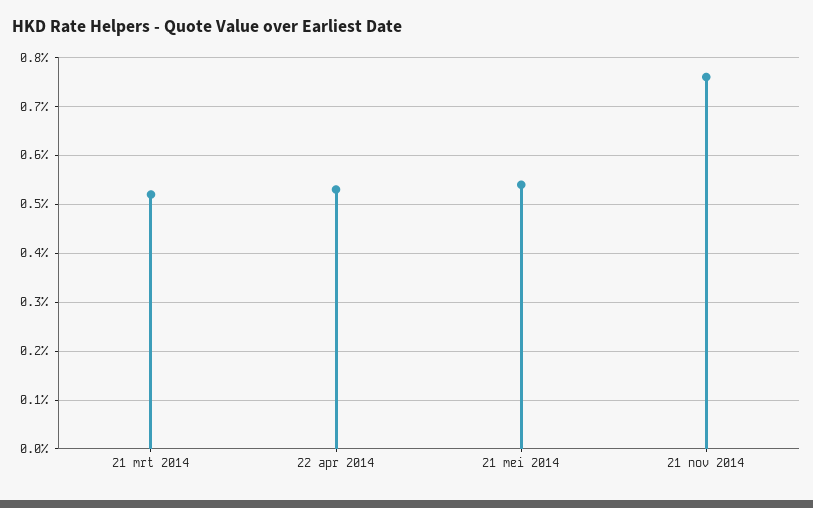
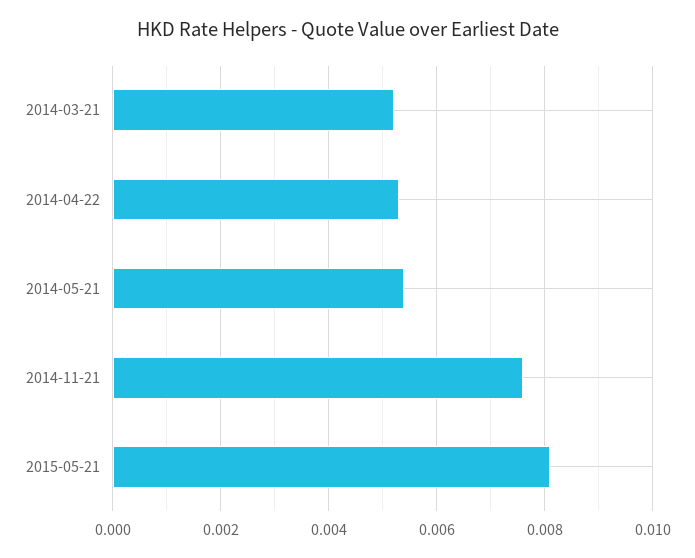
2015-05-21: none -> 0.008

